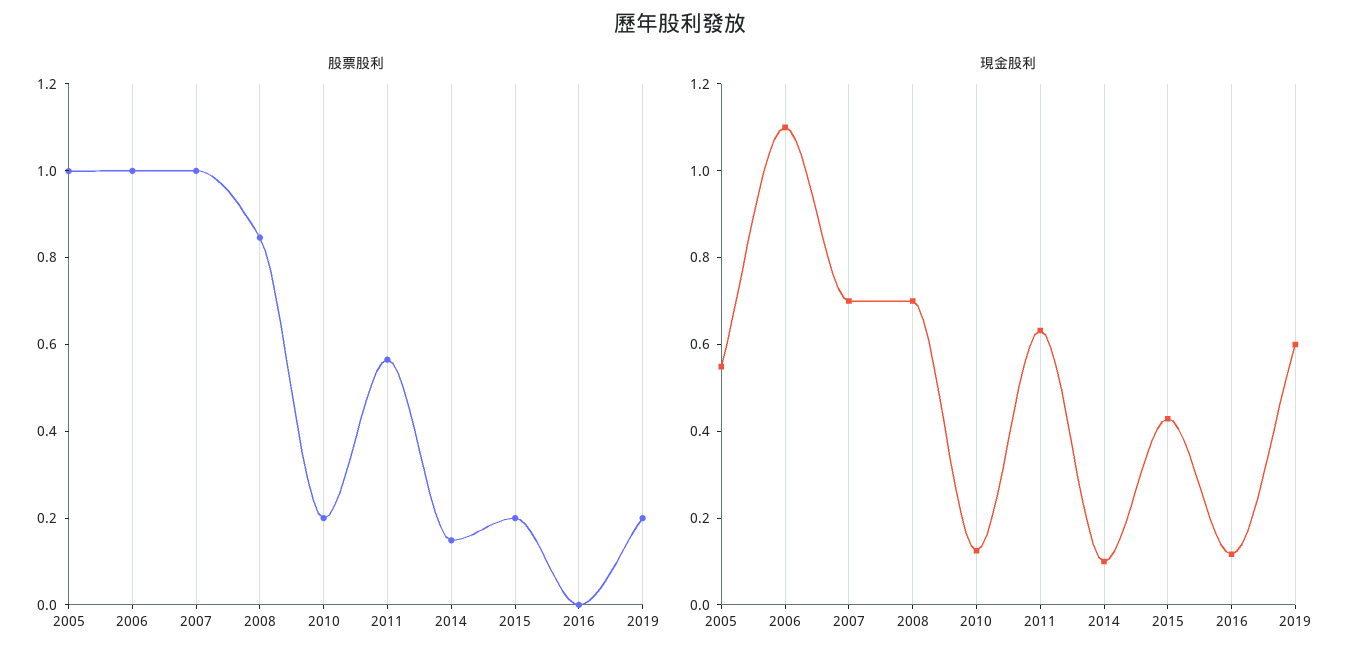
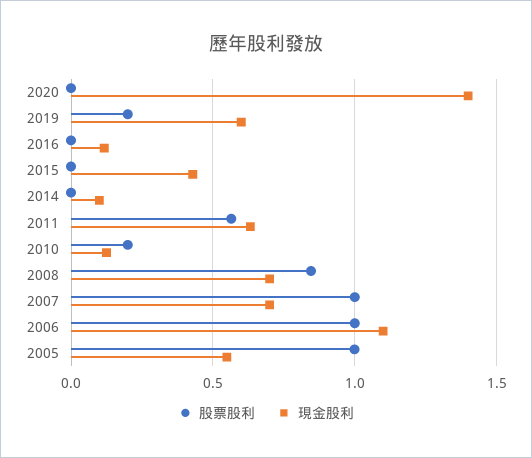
股票股利, 2014: 0.15 -> 0
股票股利, 2015: 0.2 -> 0
股票股利, 2020: none -> 0
現金股利, 2020: none -> 1.4

